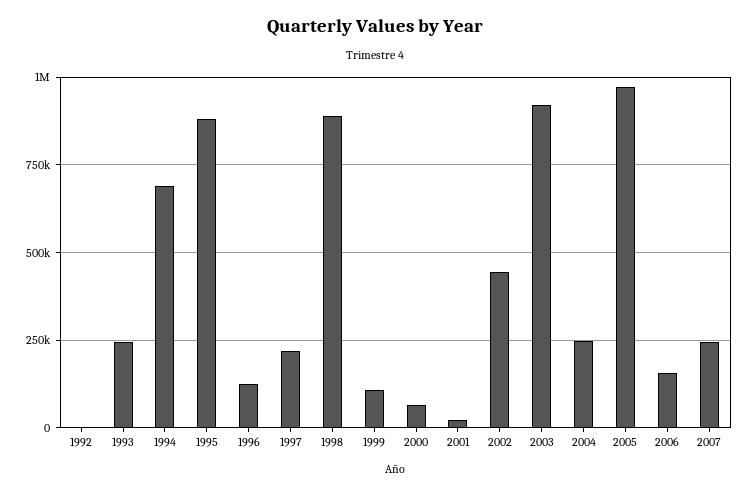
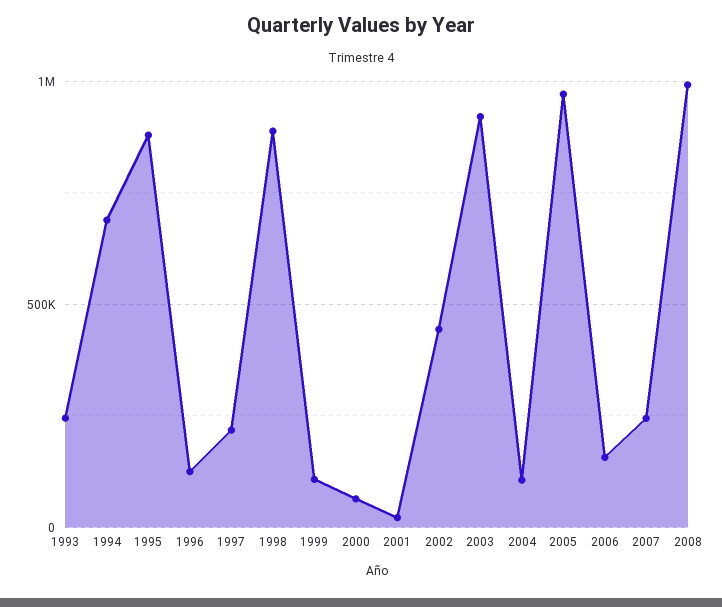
1992: 0 -> none
2004: 250000 -> 100000
2008: none -> 1000000

